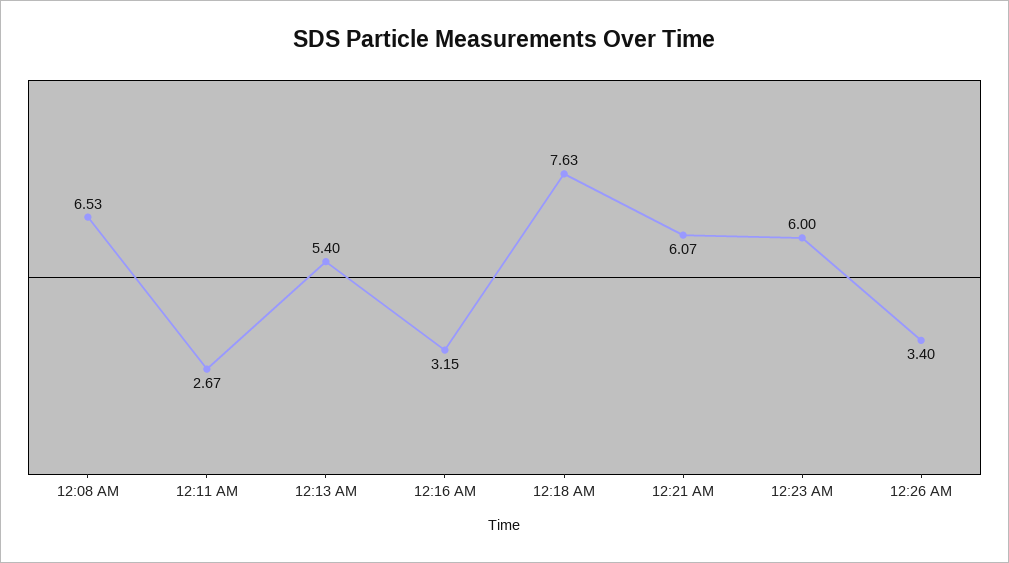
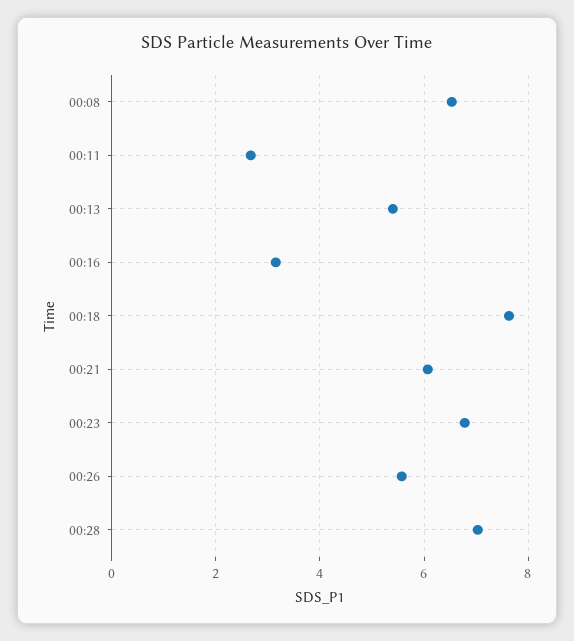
12:23 AM: 6 -> 6.8
12:26 AM: 3.4 -> 5.6
00:28: none -> 7

